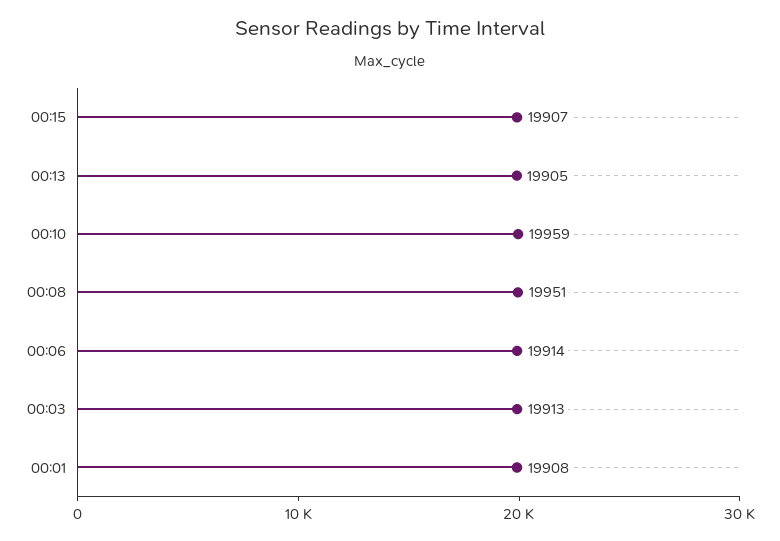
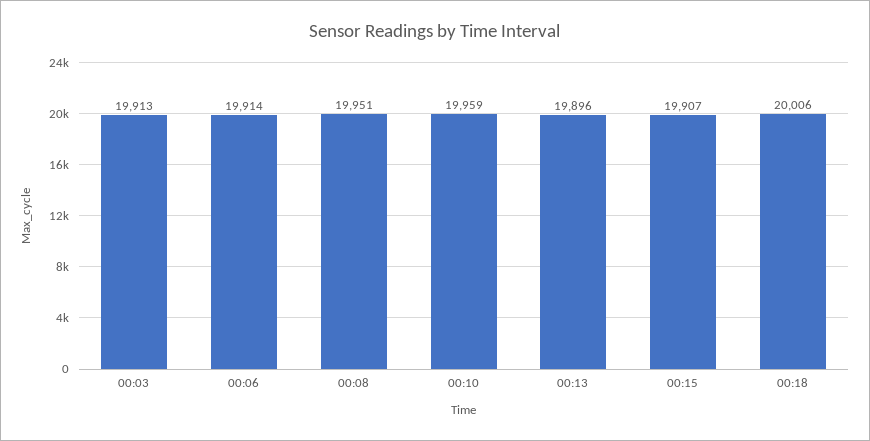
00:13: 19905 -> 19896
00:01: 19908 -> none
00:18: none -> 20006

